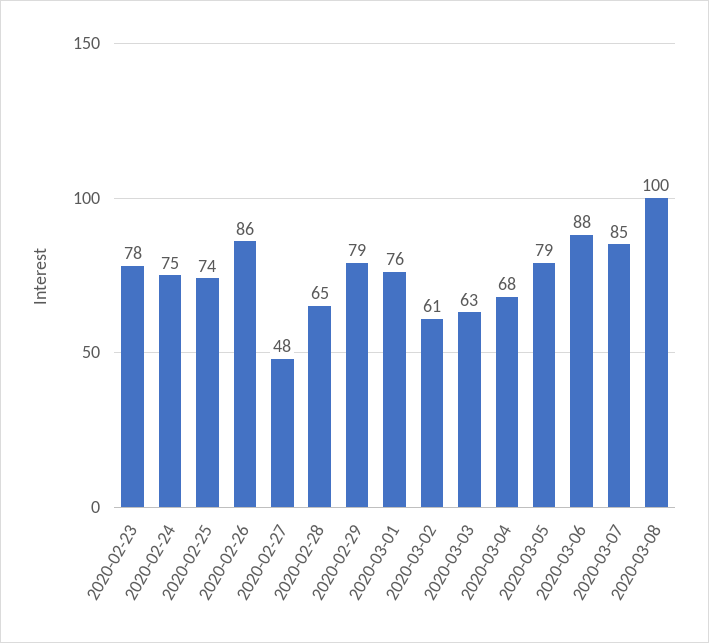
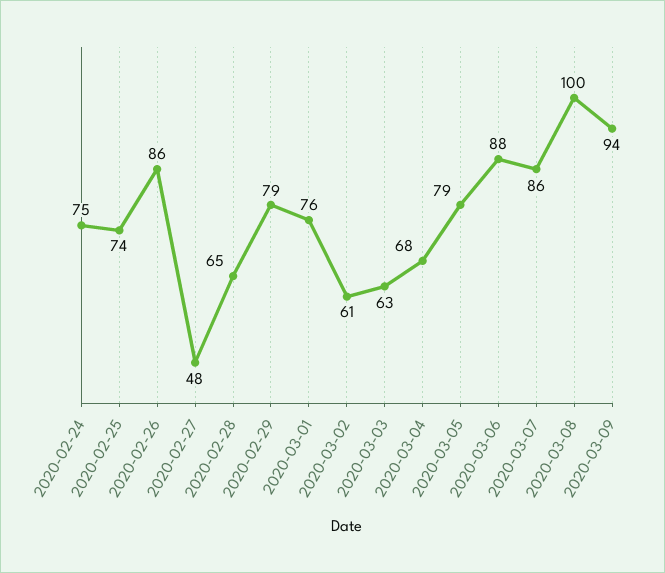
2020-02-23: 78 -> none
2020-03-07: 85 -> 86
2020-03-09: none -> 94

